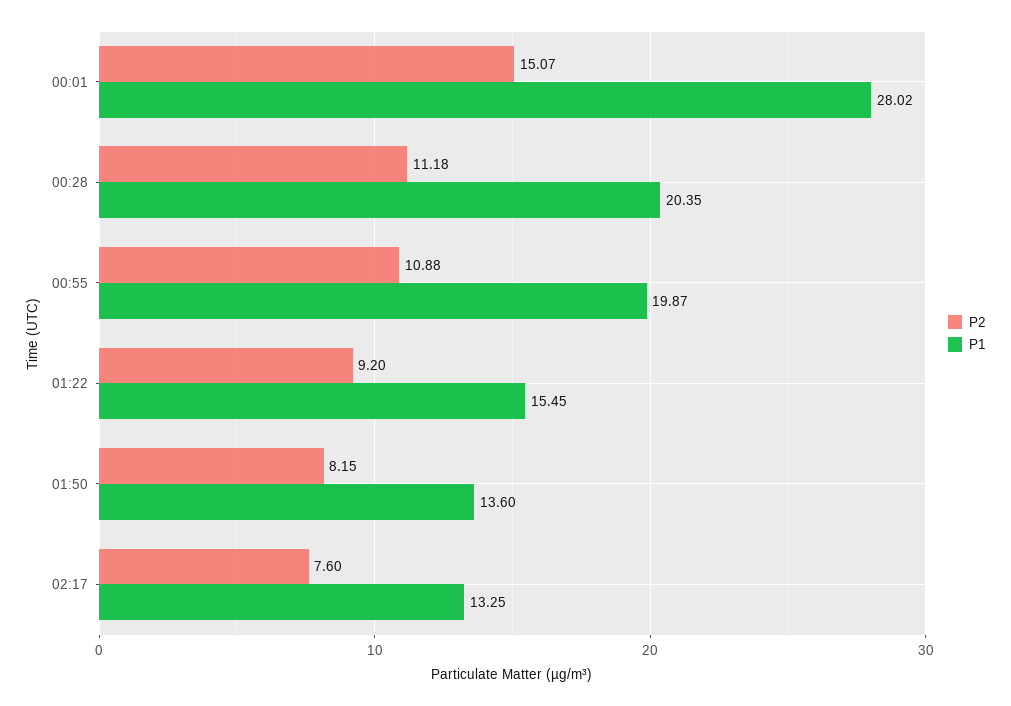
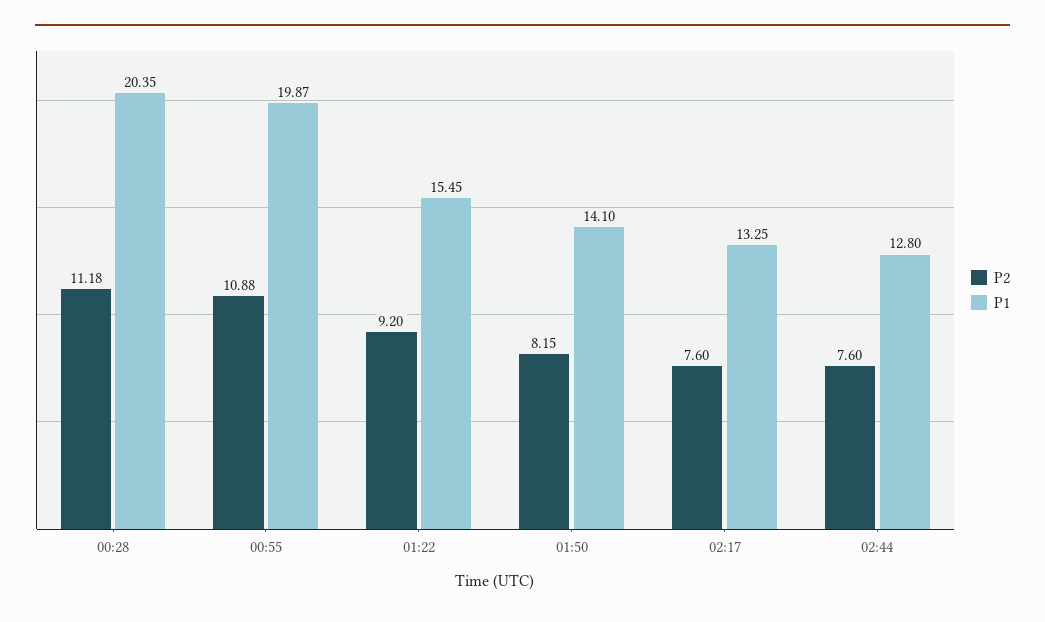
P2, 00:01: 15.07 -> none
P1, 00:01: 28.02 -> none
P1, 01:50: 13.6 -> 14.1
P2, 02:44: none -> 7.6
P1, 02:44: none -> 12.8

